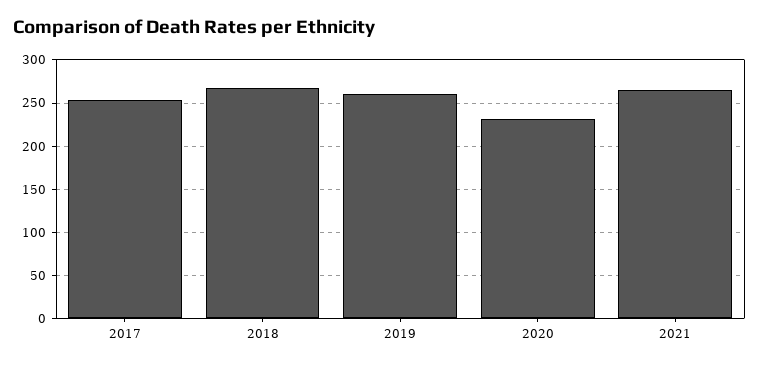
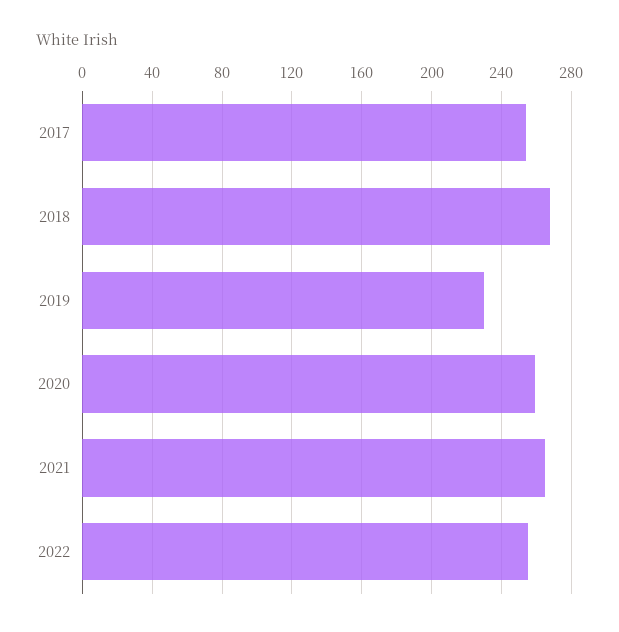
2019: 260 -> 230
2020: 230 -> 260
2022: none -> 255

